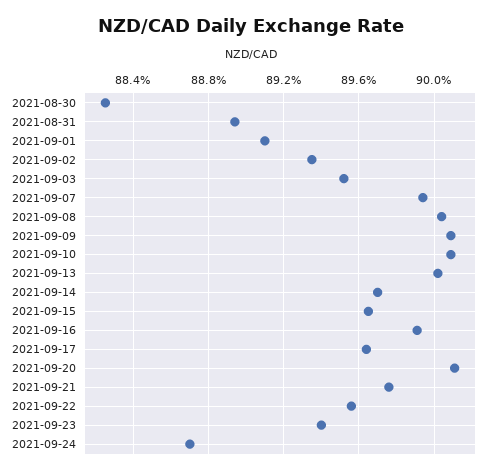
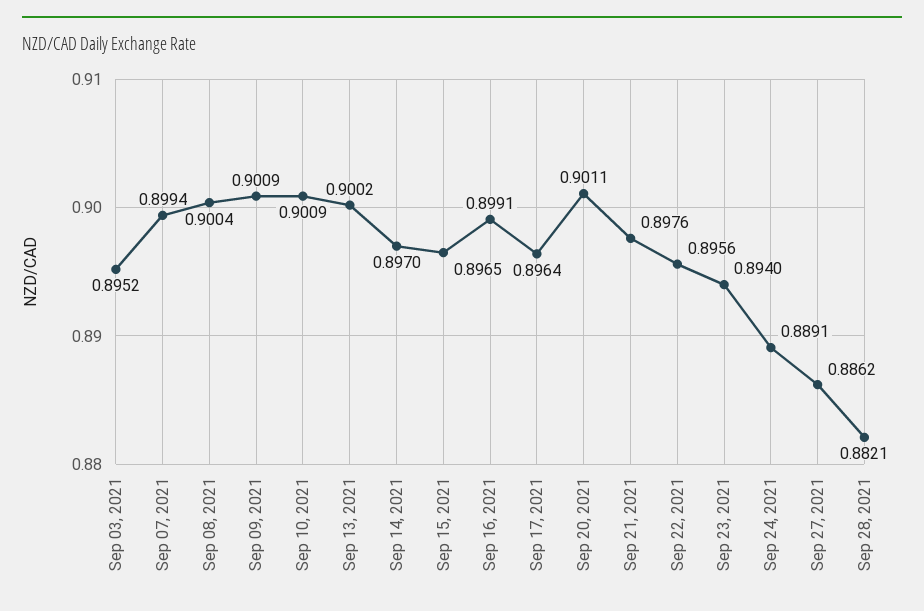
2021-08-30: 0.8825 -> none
2021-08-31: 0.8895 -> none
2021-09-01: 0.891 -> none
2021-09-02: 0.8935 -> none
2021-09-24: 0.887 -> 0.8891
Sep 27, 2021: none -> 0.8862
Sep 28, 2021: none -> 0.8821

